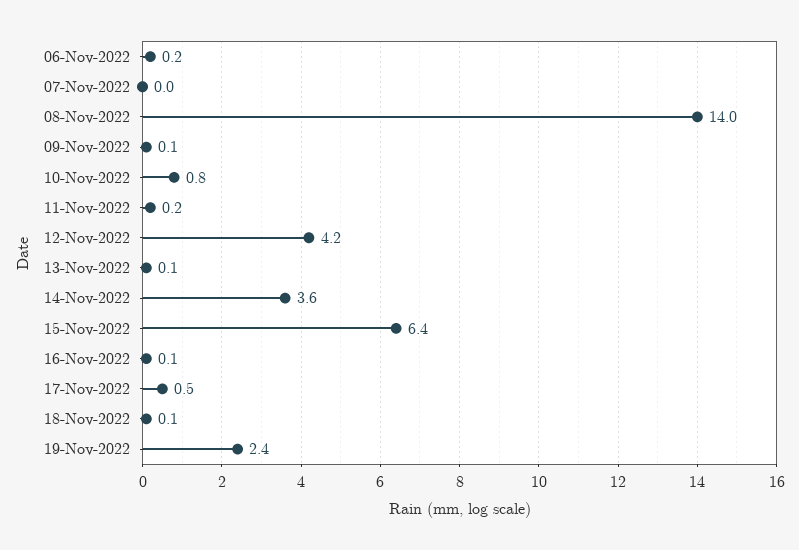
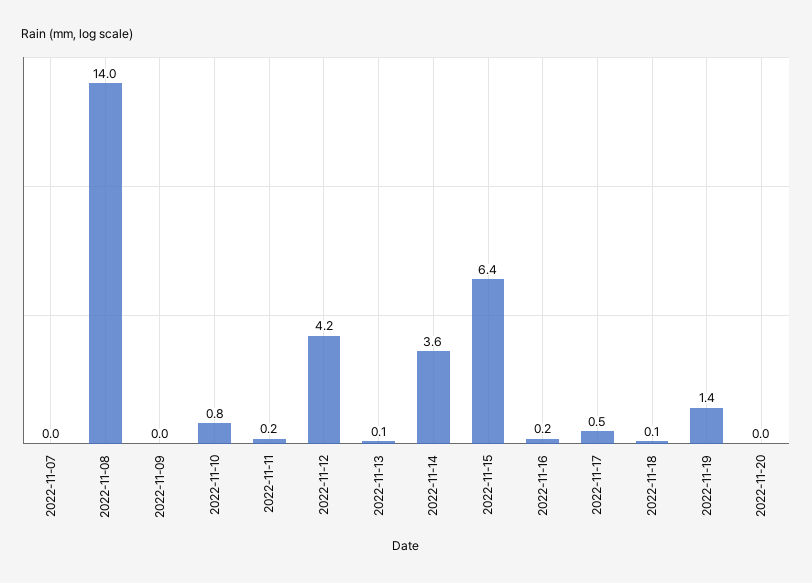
06-Nov-2022: 0.2 -> none
09-Nov-2022: 0.1 -> 0
16-Nov-2022: 0.1 -> 0.2
19-Nov-2022: 2.4 -> 1.4
2022-11-20: none -> 0

